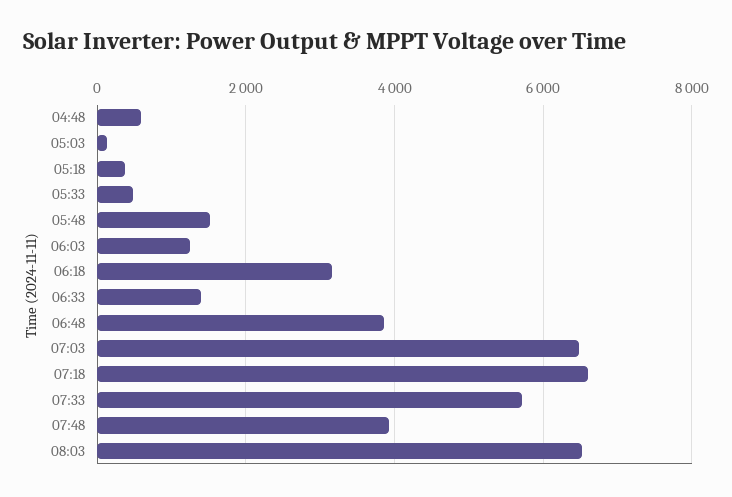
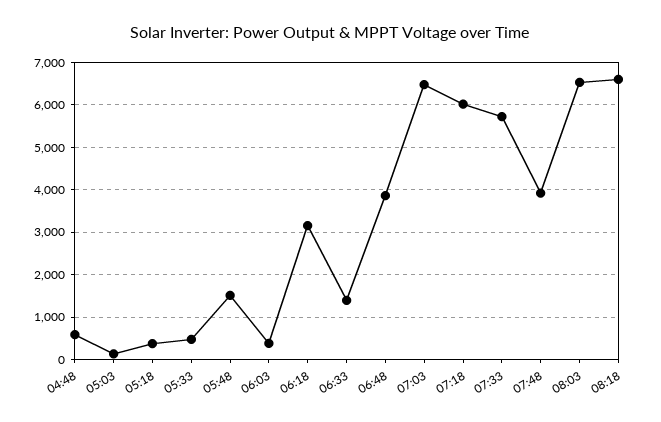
06:03: 1200 -> 400
07:18: 6600 -> 6000
08:18: none -> 6600

